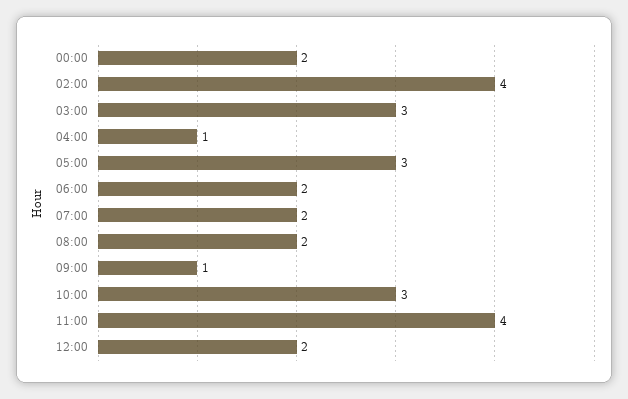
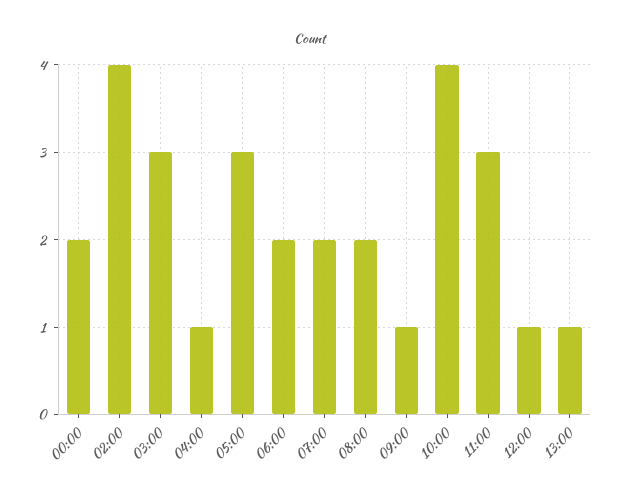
10:00: 3 -> 4
11:00: 4 -> 3
12:00: 2 -> 1
13:00: none -> 1

